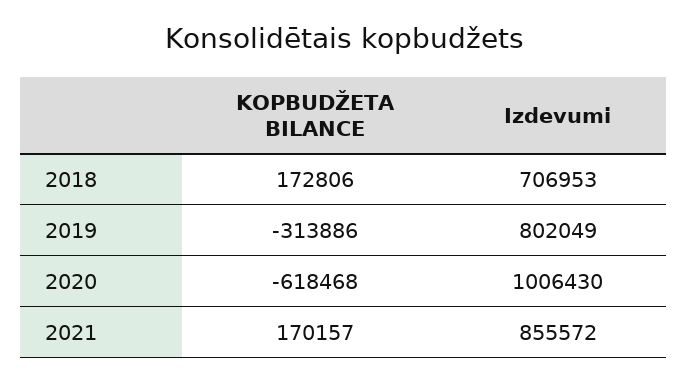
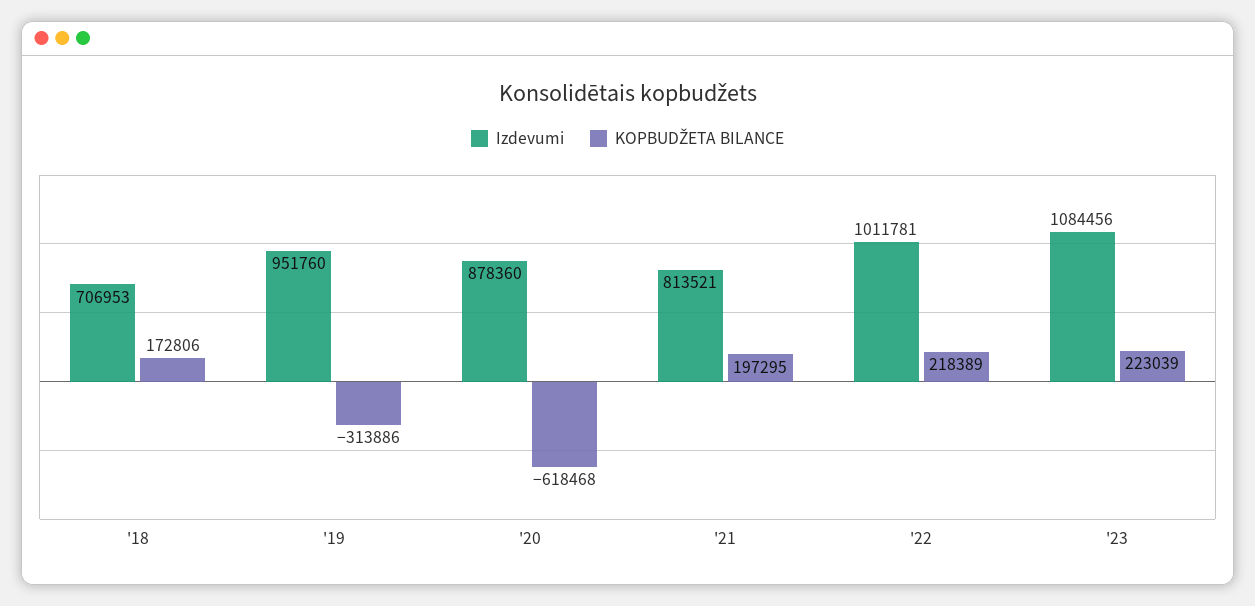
Izdevumi, 2019: 802049 -> 951760
Izdevumi, 2020: 1006430 -> 878360
KOPBUDŽETA BILANCE, 2021: 170157 -> 197295
Izdevumi, 2021: 855572 -> 813521
Izdevumi, '22: none -> 1011781
KOPBUDŽETA BILANCE, '22: none -> 218389
Izdevumi, '23: none -> 1084456
KOPBUDŽETA BILANCE, '23: none -> 223039

